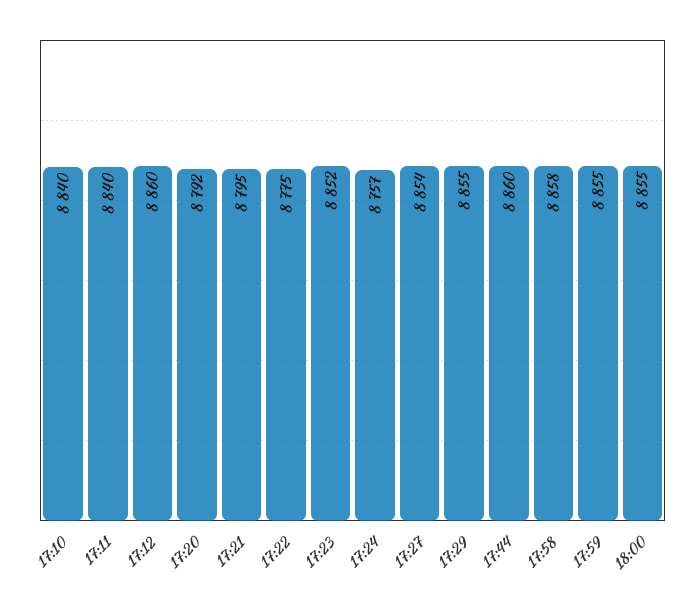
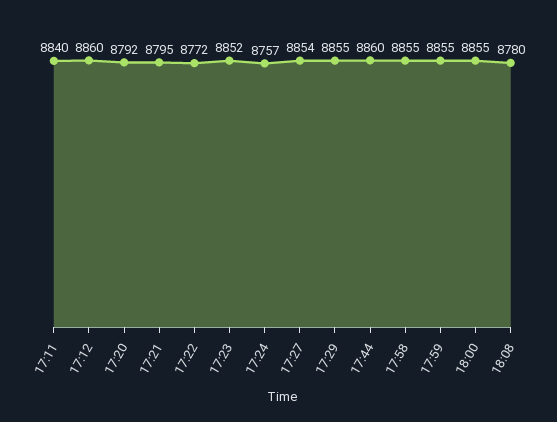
17:10: 8840 -> none
17:22: 8775 -> 8772
17:58: 8858 -> 8855
18:08: none -> 8780

